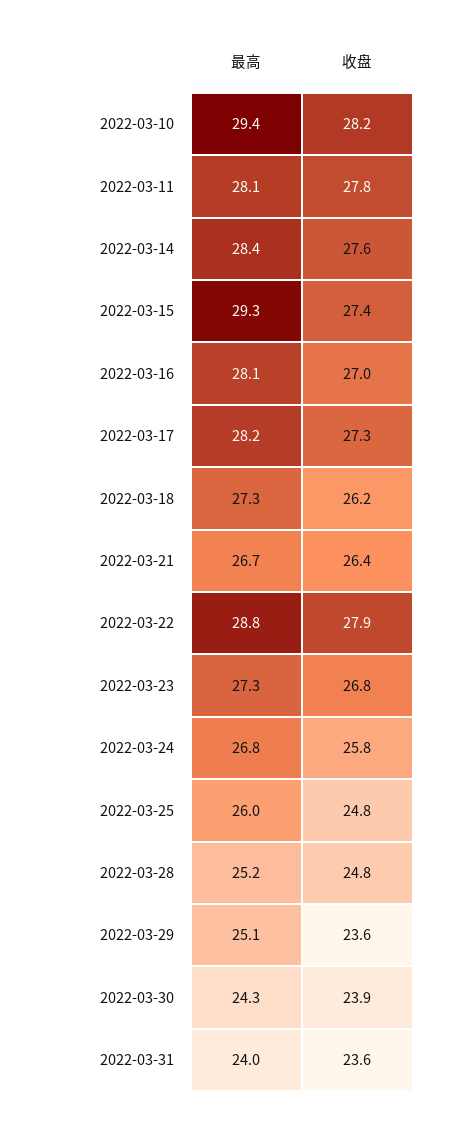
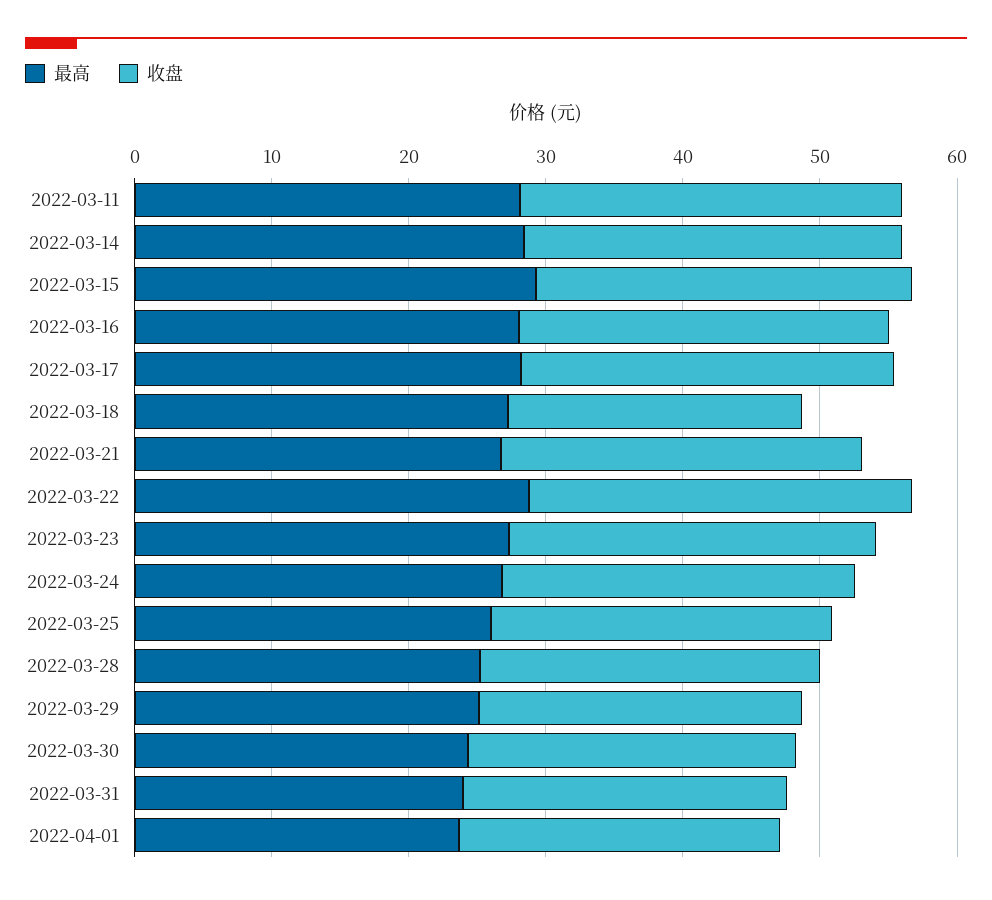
最高, 2022-03-10: 29.4 -> none
收盘, 2022-03-10: 28.2 -> none
收盘, 2022-03-18: 26.2 -> 22
最高, 2022-04-01: none -> 24
收盘, 2022-04-01: none -> 24

